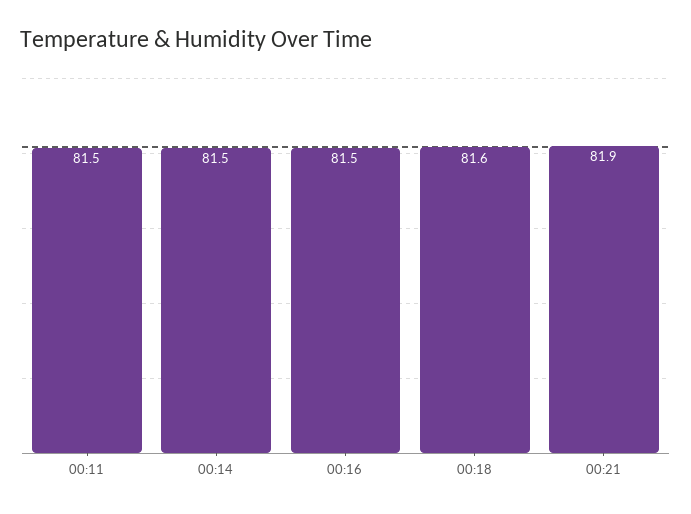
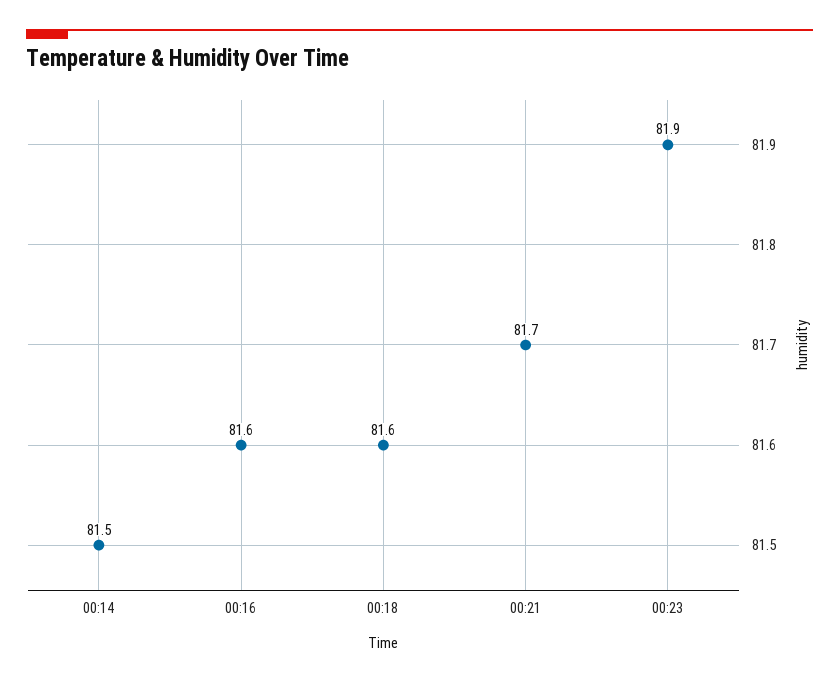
00:11: 81.5 -> none
00:16: 81.5 -> 81.6
00:21: 81.9 -> 81.7
00:23: none -> 81.9

